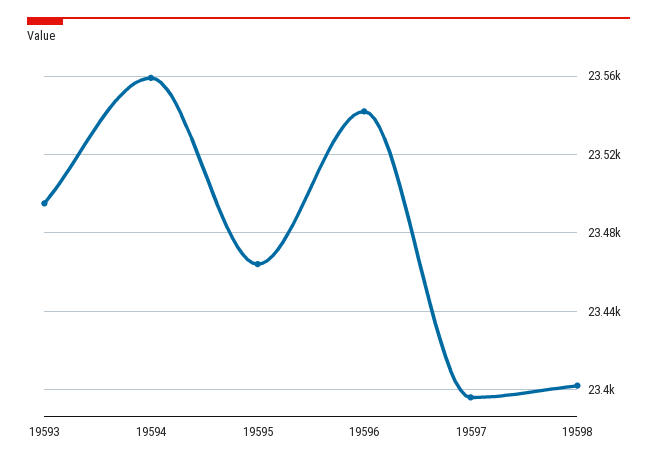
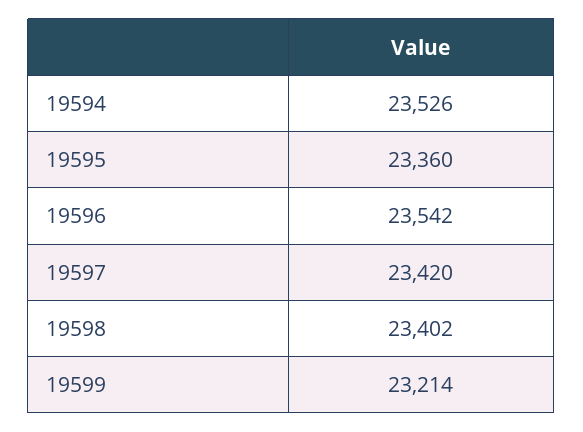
19593: 23495 -> none
19594: 23560 -> 23526
19595: 23465 -> 23360
19597: 23395 -> 23420
19599: none -> 23214

